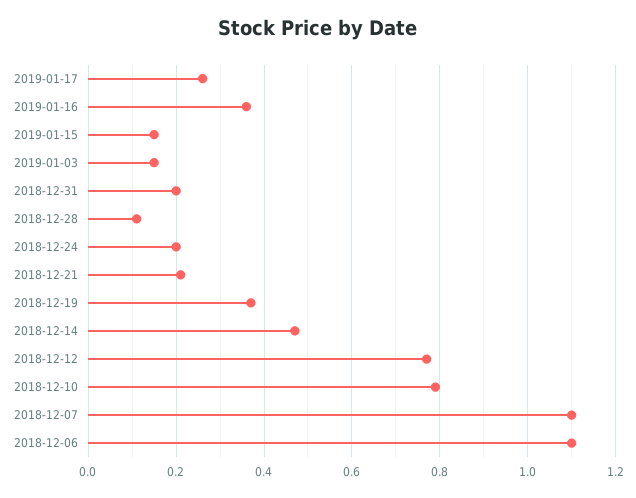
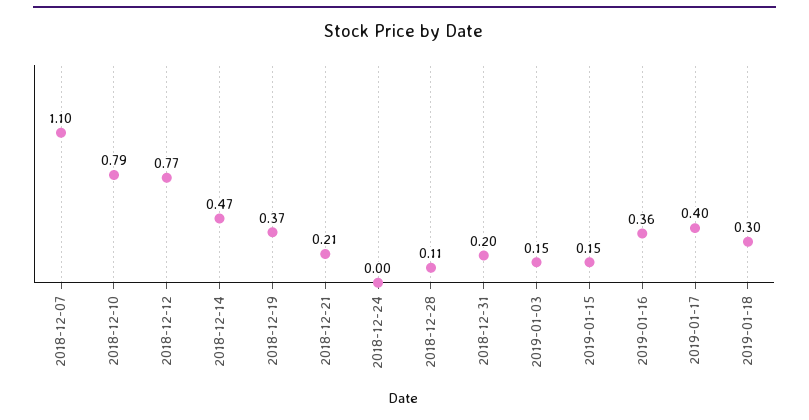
2019-01-17: 0.25 -> 0.4
2018-12-24: 0.2 -> 0
2018-12-06: 1.1 -> none
2019-01-18: none -> 0.3

